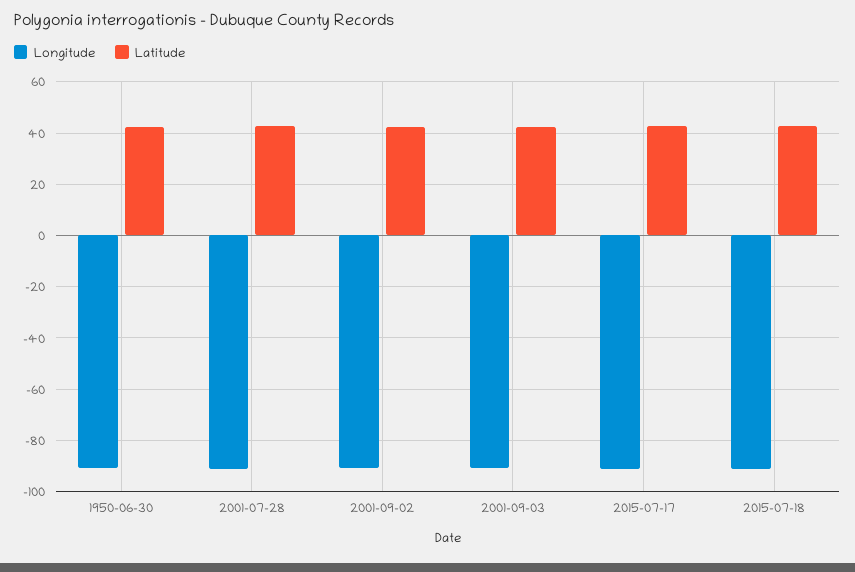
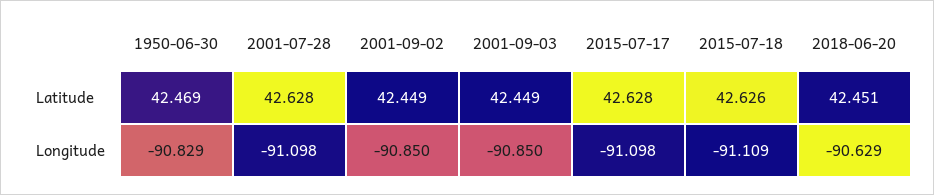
Latitude, 2018-06-20: none -> 42.451
Longitude, 2018-06-20: none -> -90.629

